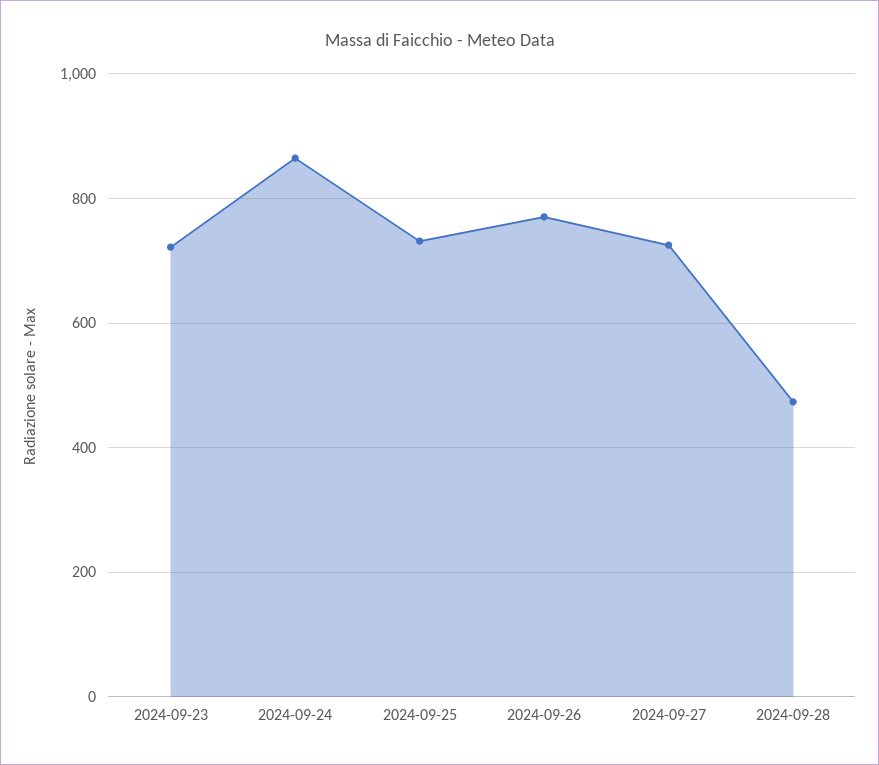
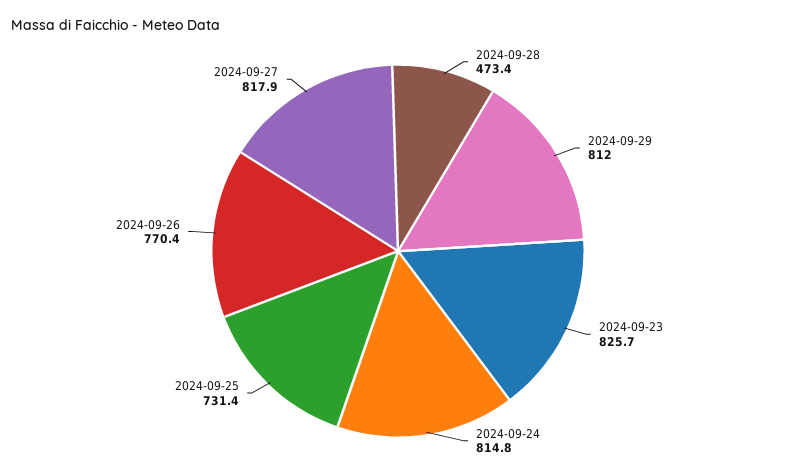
2024-09-23: 720 -> 825.7
2024-09-24: 860 -> 814.8
2024-09-27: 720 -> 817.9
2024-09-29: none -> 812

